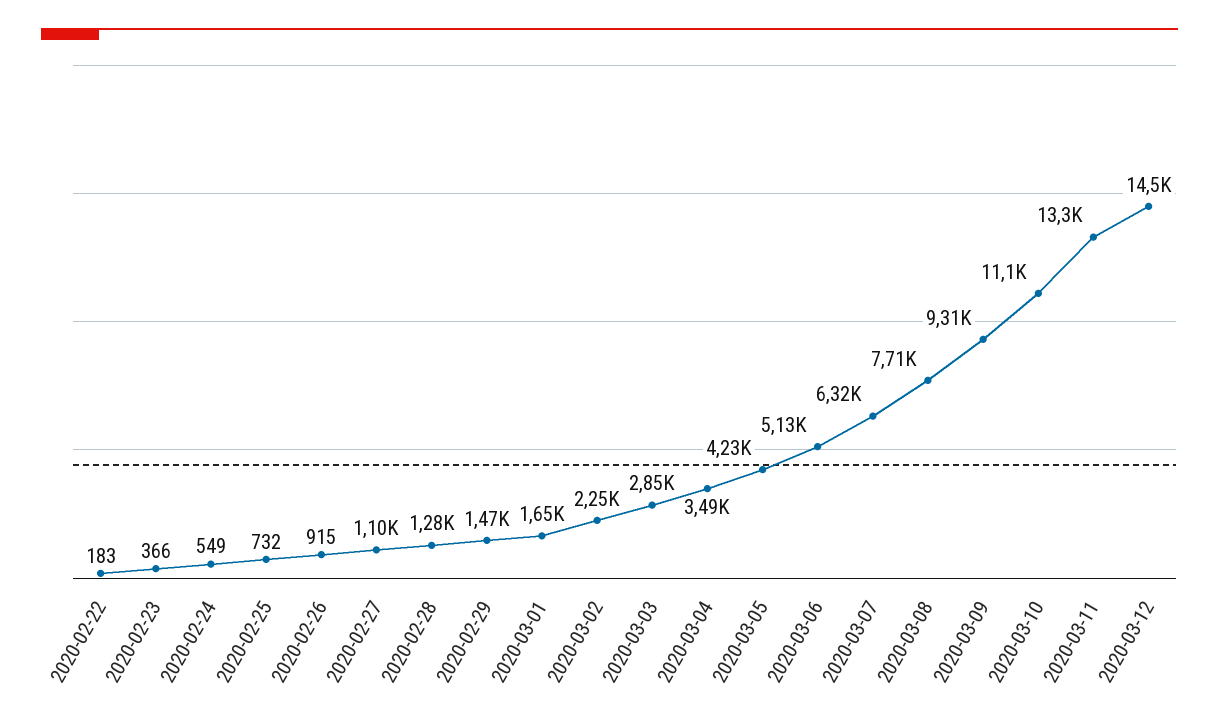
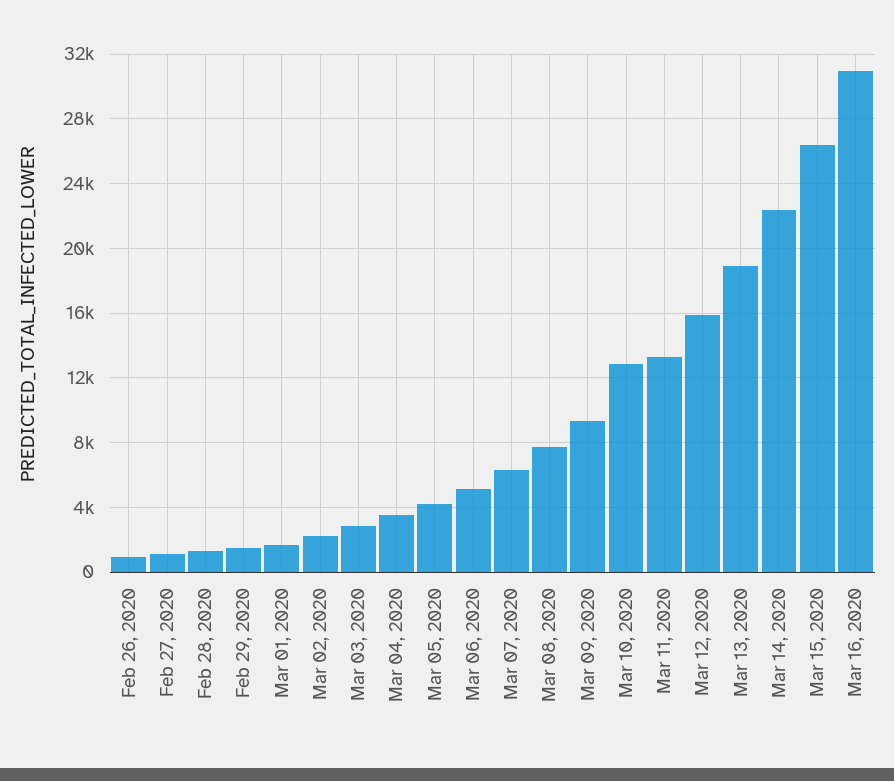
2020-02-22: 183 -> none
2020-02-23: 366 -> none
2020-02-24: 549 -> none
2020-02-25: 732 -> none
2020-03-10: 11100 -> 13000
2020-03-12: 14500 -> 16000
Mar 13, 2020: none -> 19000
Mar 14, 2020: none -> 22500
Mar 15, 2020: none -> 26500
Mar 16, 2020: none -> 31000

